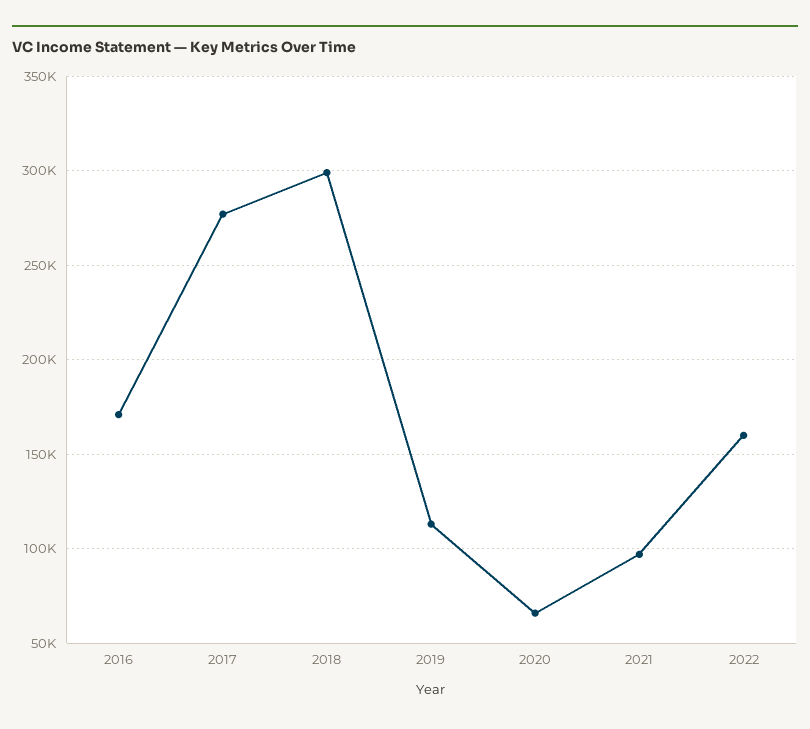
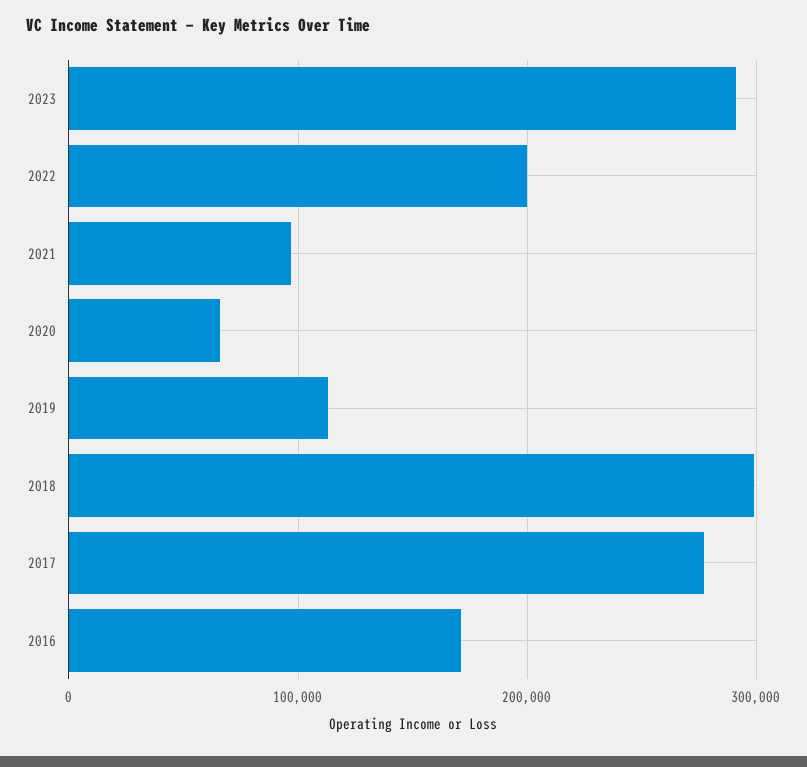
2022: 160000 -> 200000
2023: none -> 290000

